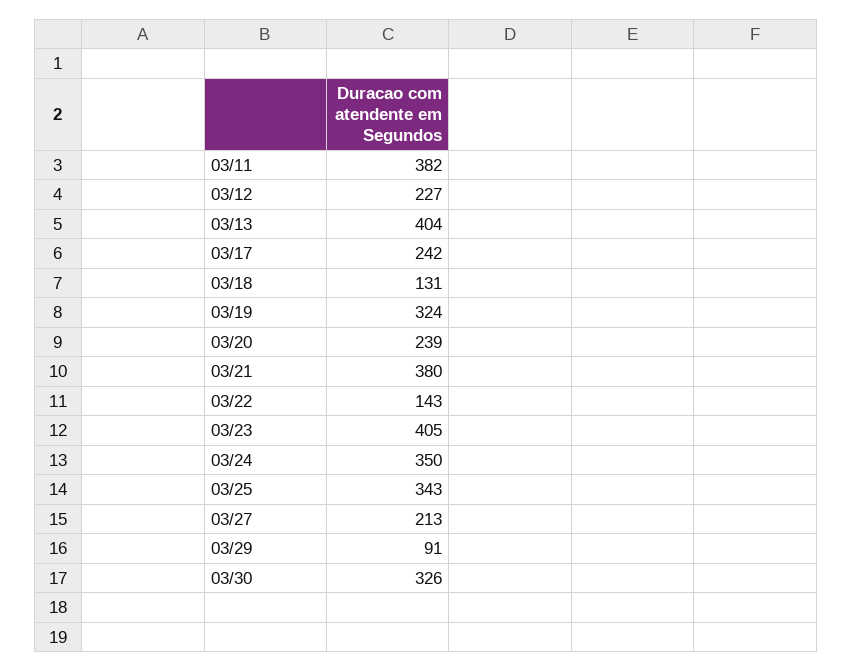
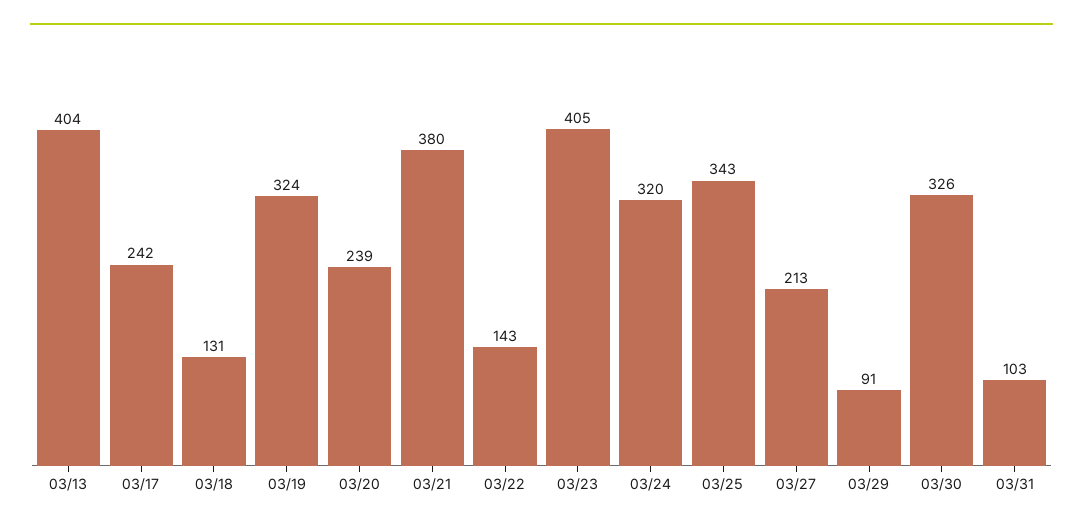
03/11: 382 -> none
03/12: 227 -> none
03/24: 350 -> 320
03/31: none -> 103

